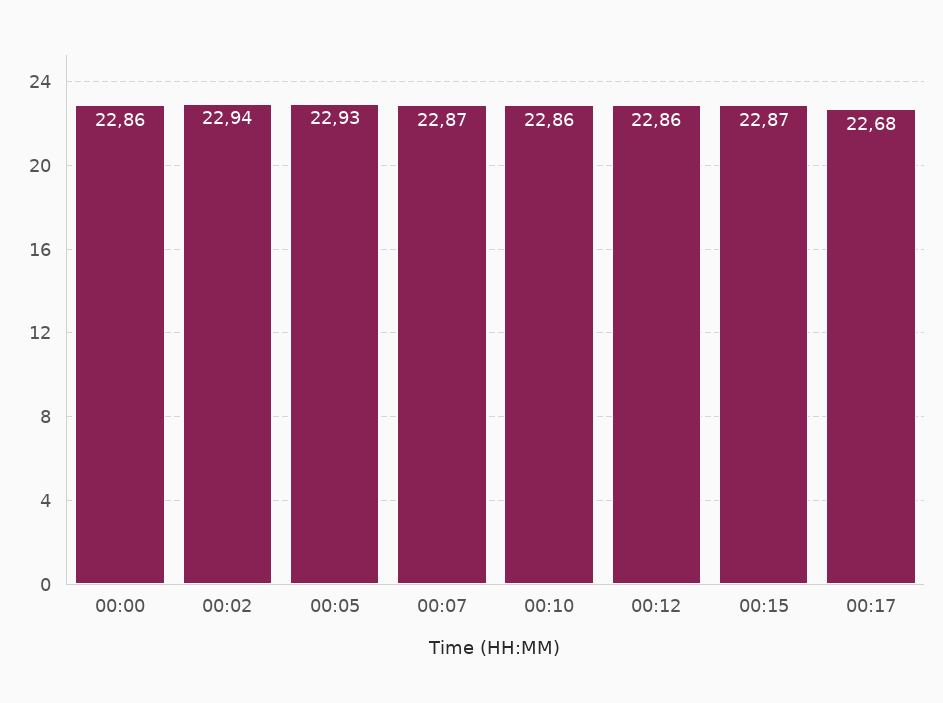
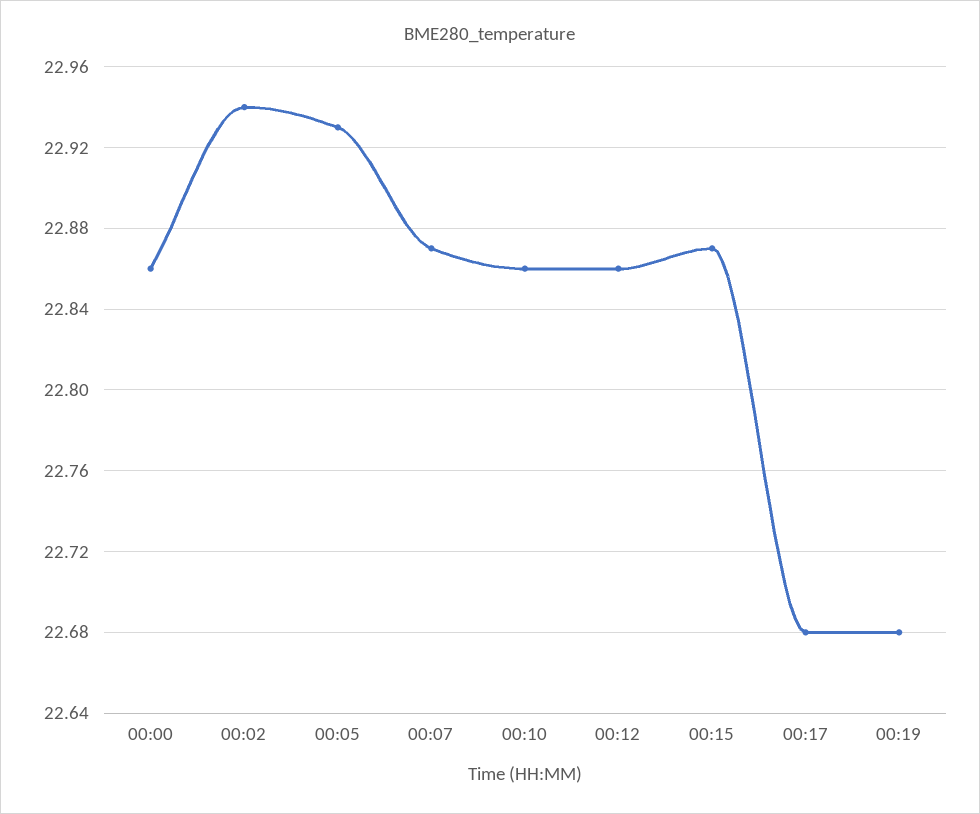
00:19: none -> 22.68

